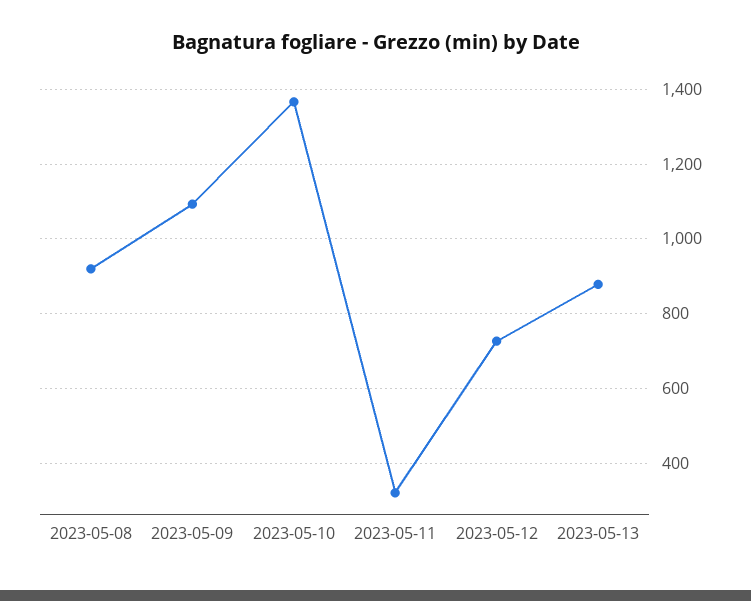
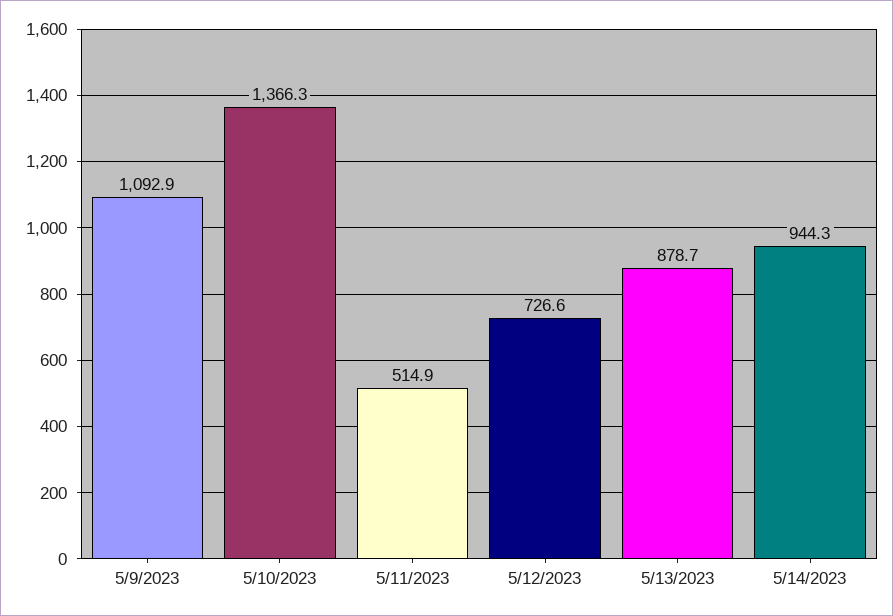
2023-05-08: 920 -> none
2023-05-11: 320 -> 514.9
5/14/2023: none -> 944.3

